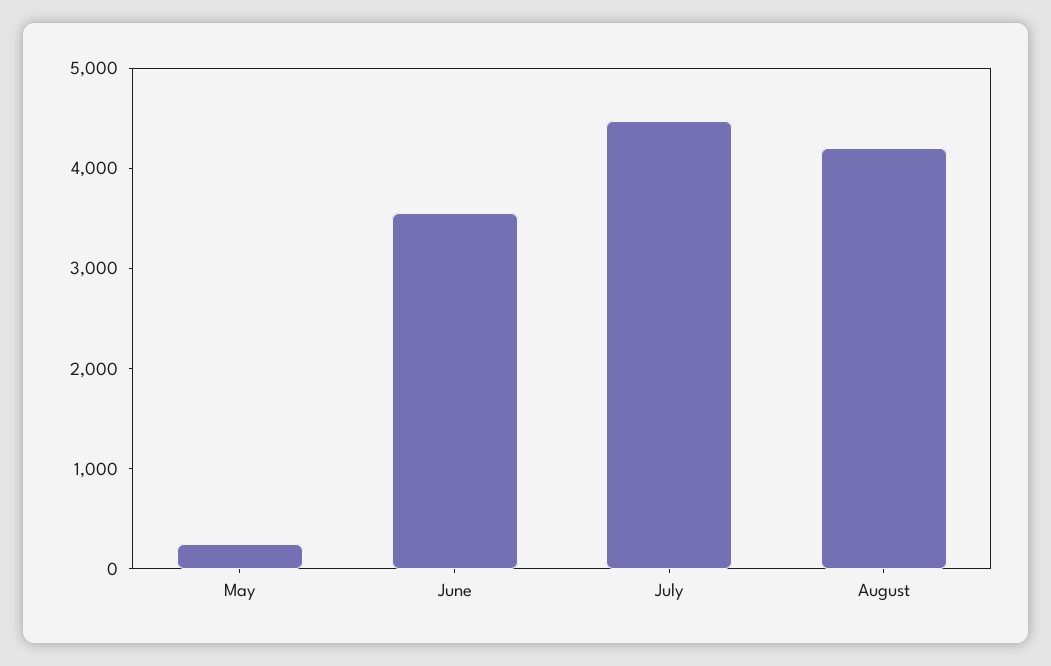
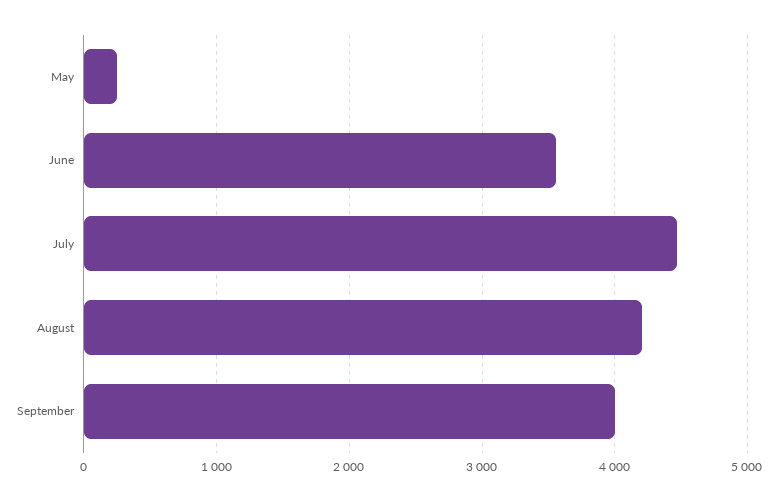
September: none -> 4000

